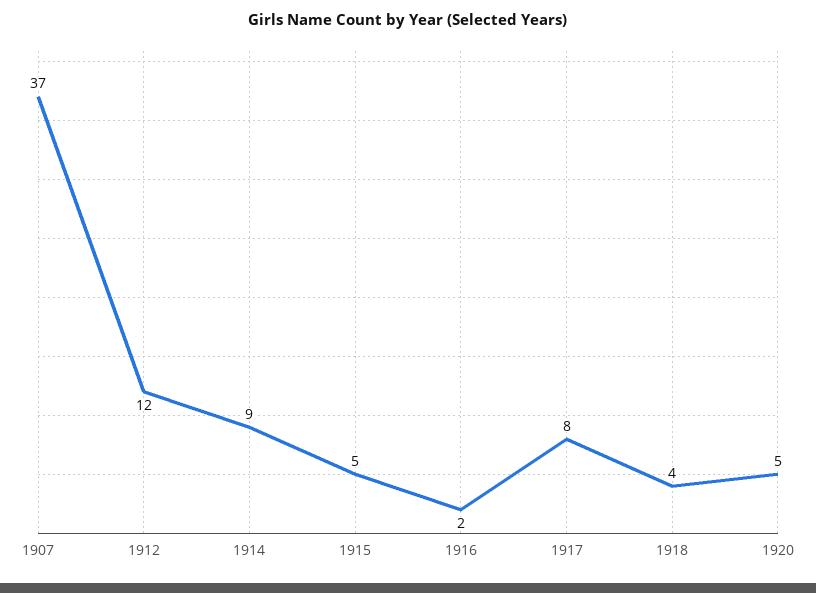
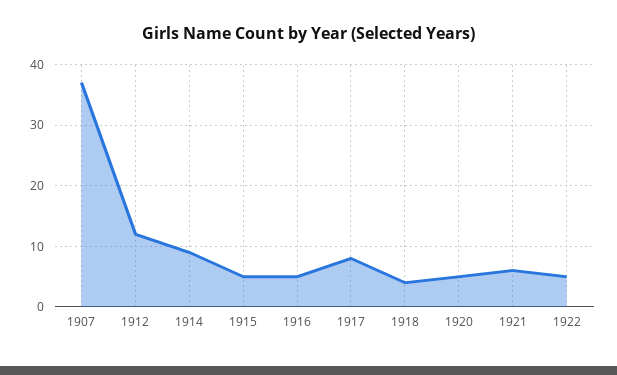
1916: 2 -> 5
1921: none -> 6
1922: none -> 5

